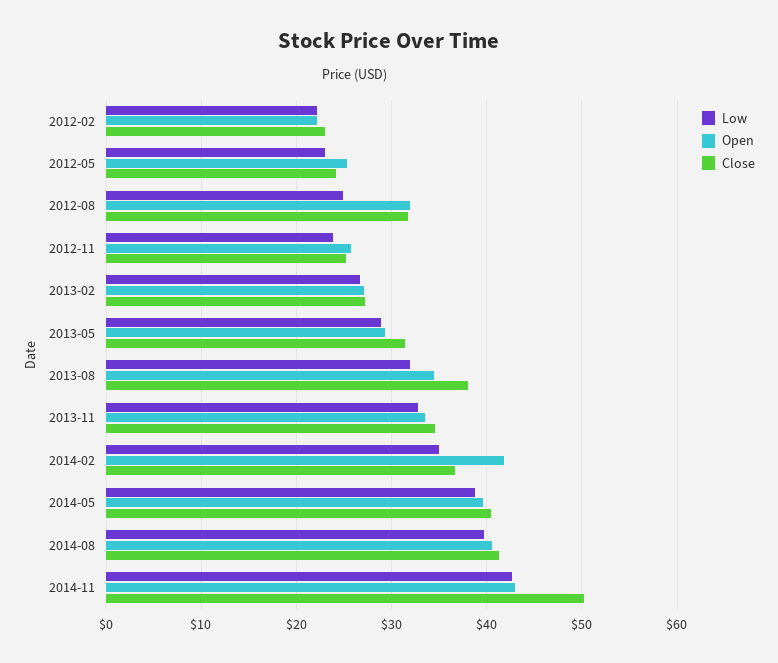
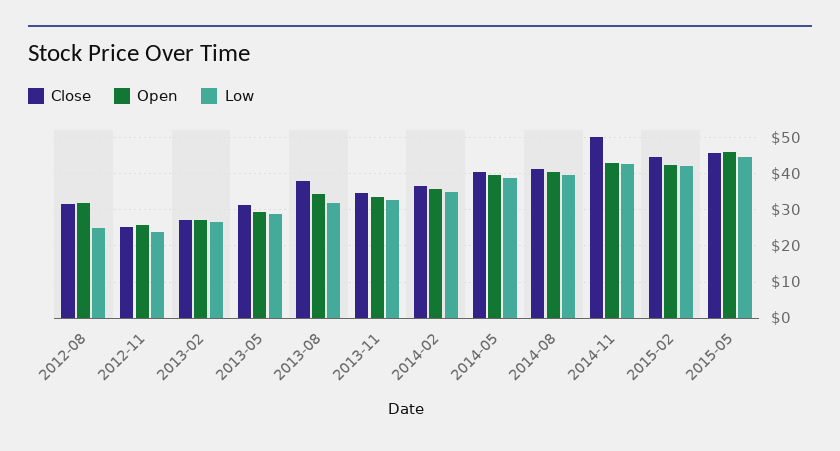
Low, 2012-02: 22 -> none
Open, 2012-02: 22 -> none
Close, 2012-02: 23 -> none
Low, 2012-05: 23 -> none
Open, 2012-05: 25 -> none
Close, 2012-05: 24 -> none
Open, 2014-02: 42 -> 36
Close, 2015-02: none -> 44
Open, 2015-02: none -> 42
Low, 2015-02: none -> 42
Close, 2015-05: none -> 46
Open, 2015-05: none -> 46
Low, 2015-05: none -> 44

